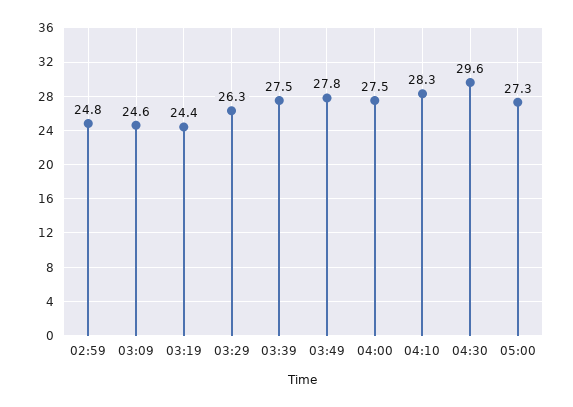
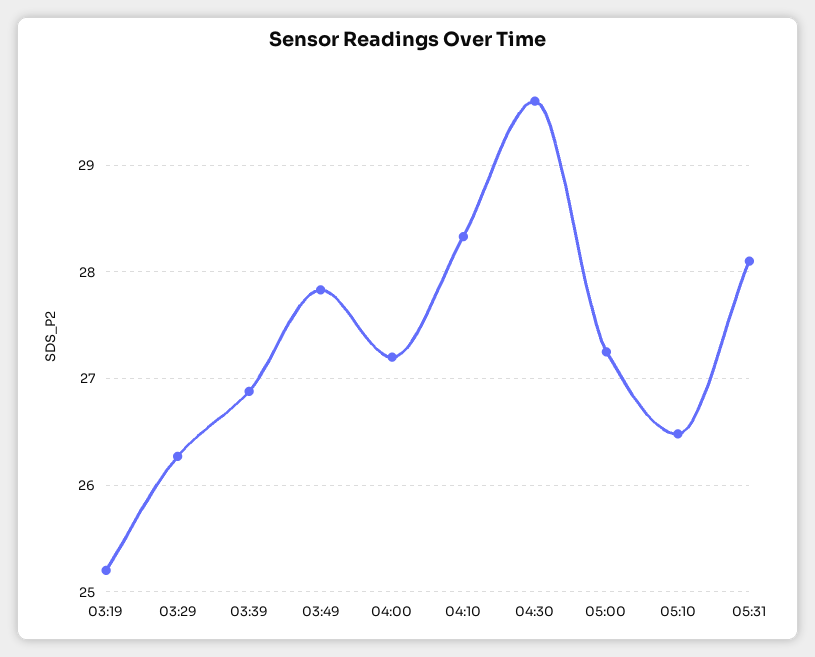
02:59: 24.8 -> none
03:09: 24.6 -> none
03:19: 24.4 -> 25.2
03:39: 27.5 -> 26.9
04:00: 27.5 -> 27.2
05:10: none -> 26.5
05:31: none -> 28.1

